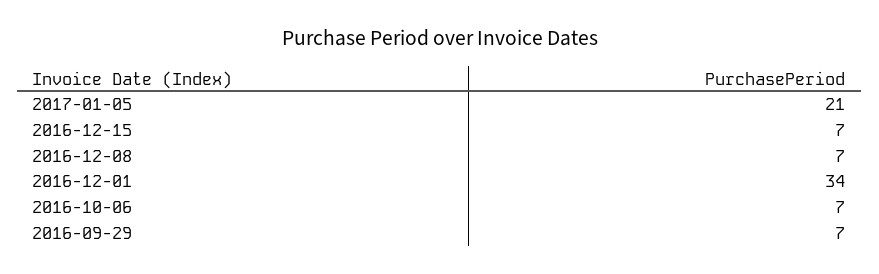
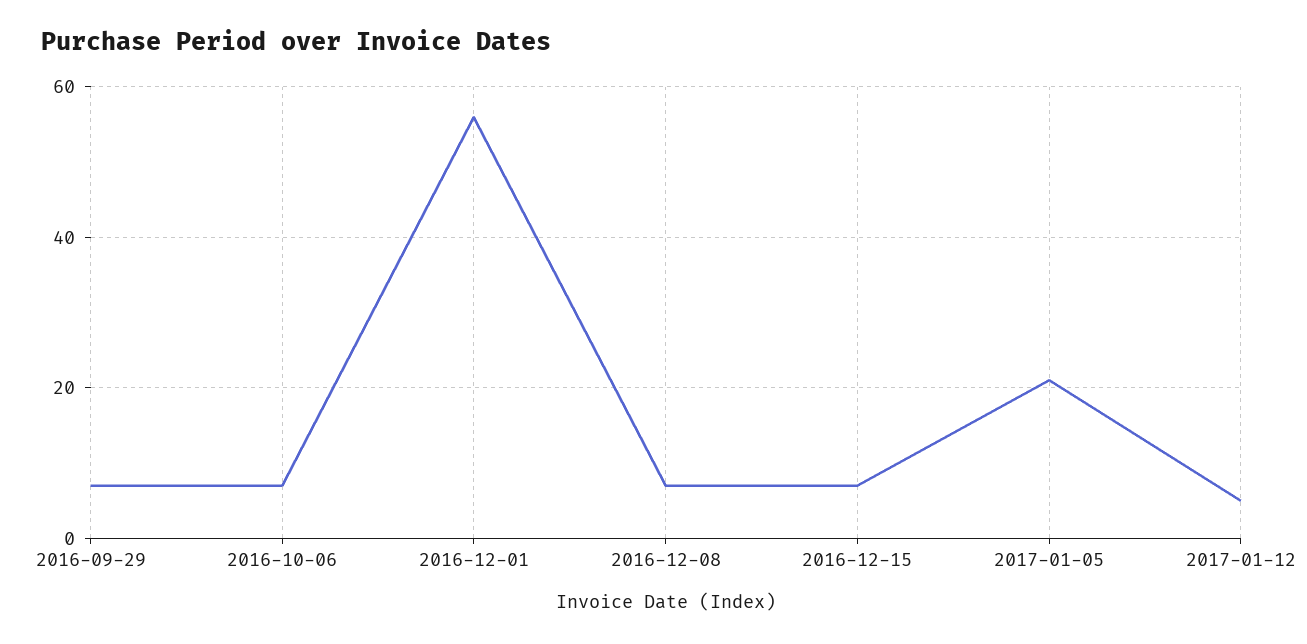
2016-12-01: 34 -> 55
2017-01-12: none -> 5

